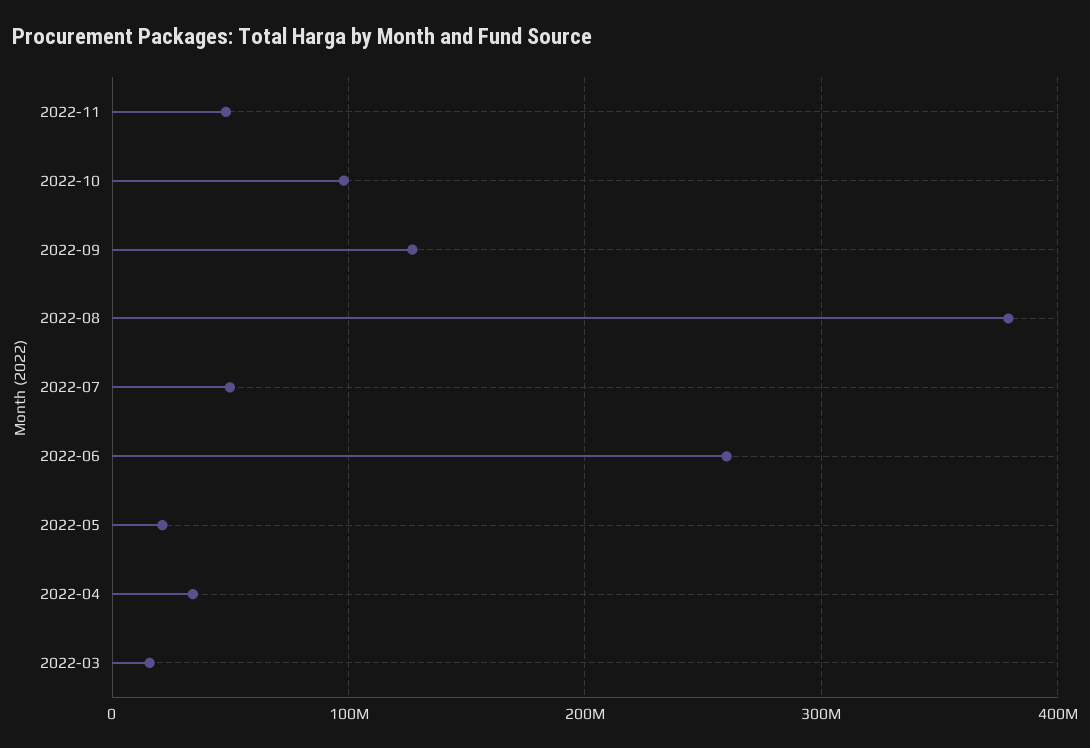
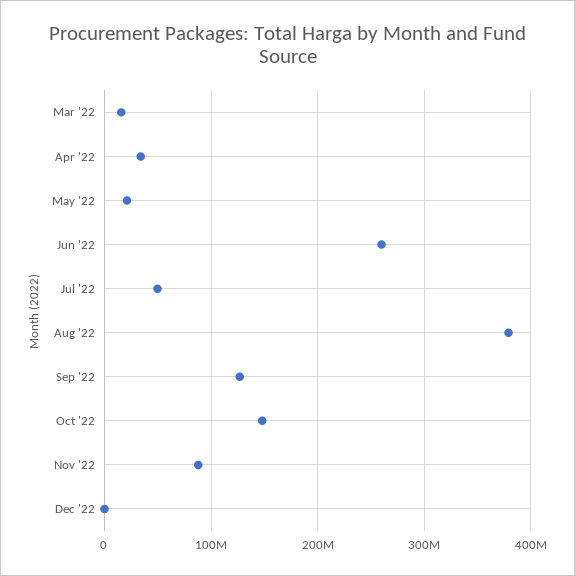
2022-11: 50000000 -> 90000000
2022-10: 100000000 -> 150000000
Dec '22: none -> 0

